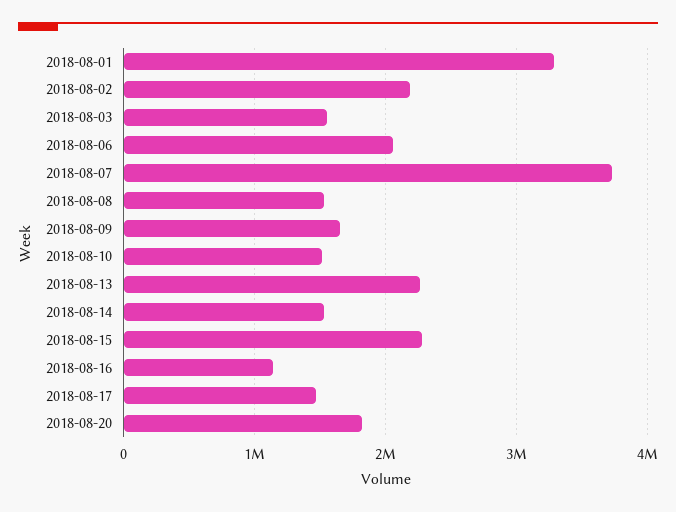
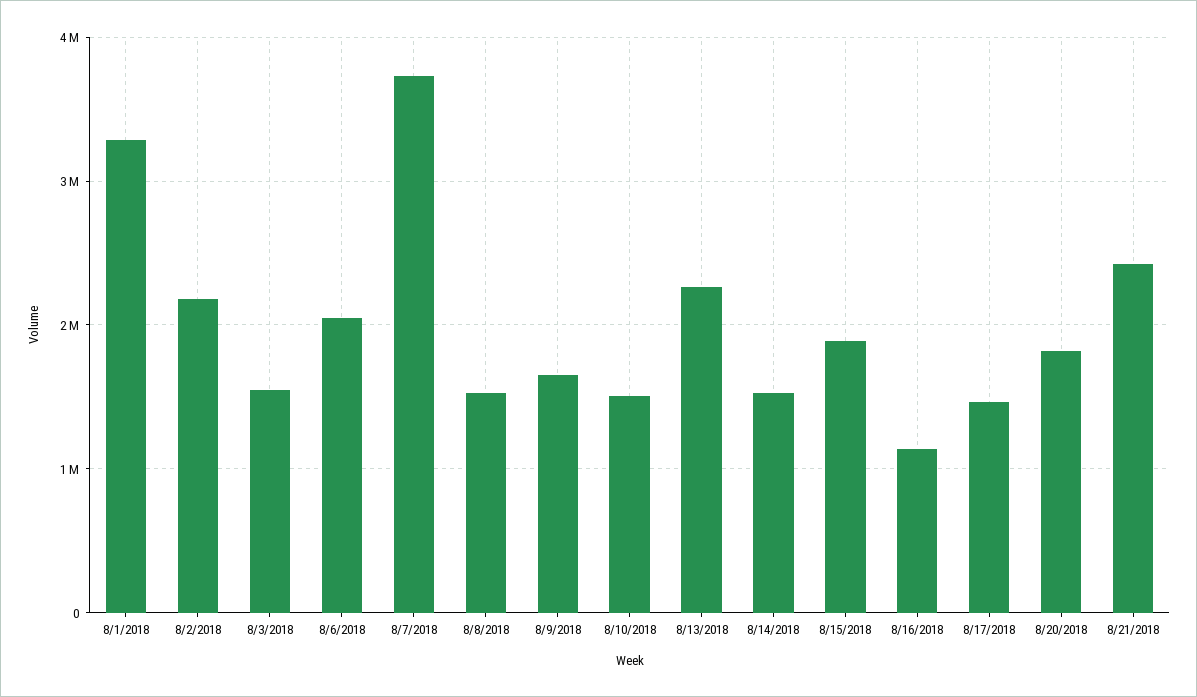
2018-08-15: 2300000 -> 1900000
8/21/2018: none -> 2400000

